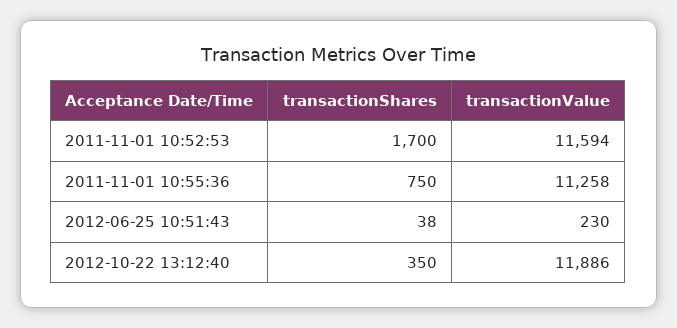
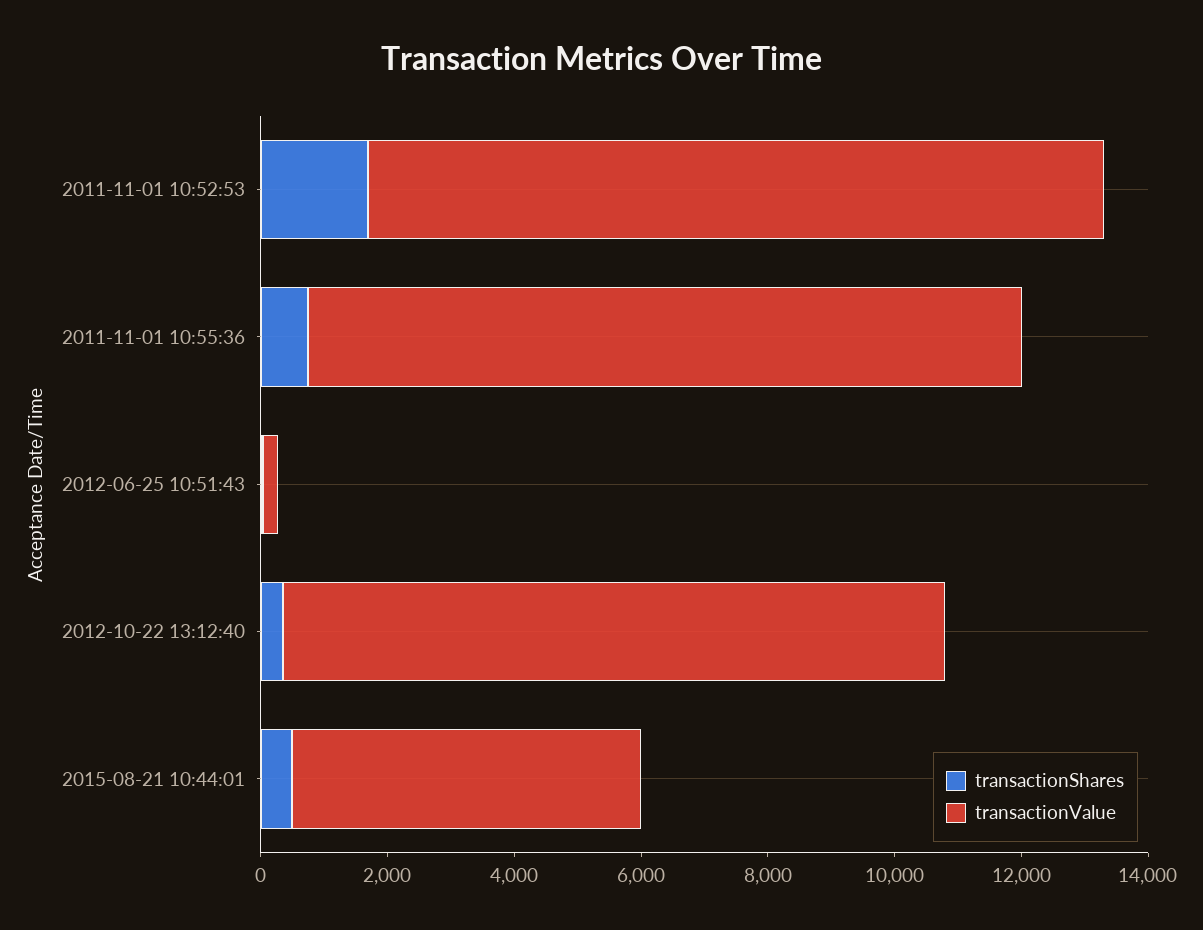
transactionValue, 2012-10-22 13:12:40: 11886 -> 10500
transactionShares, 2015-08-21 10:44:01: none -> 500
transactionValue, 2015-08-21 10:44:01: none -> 5500

